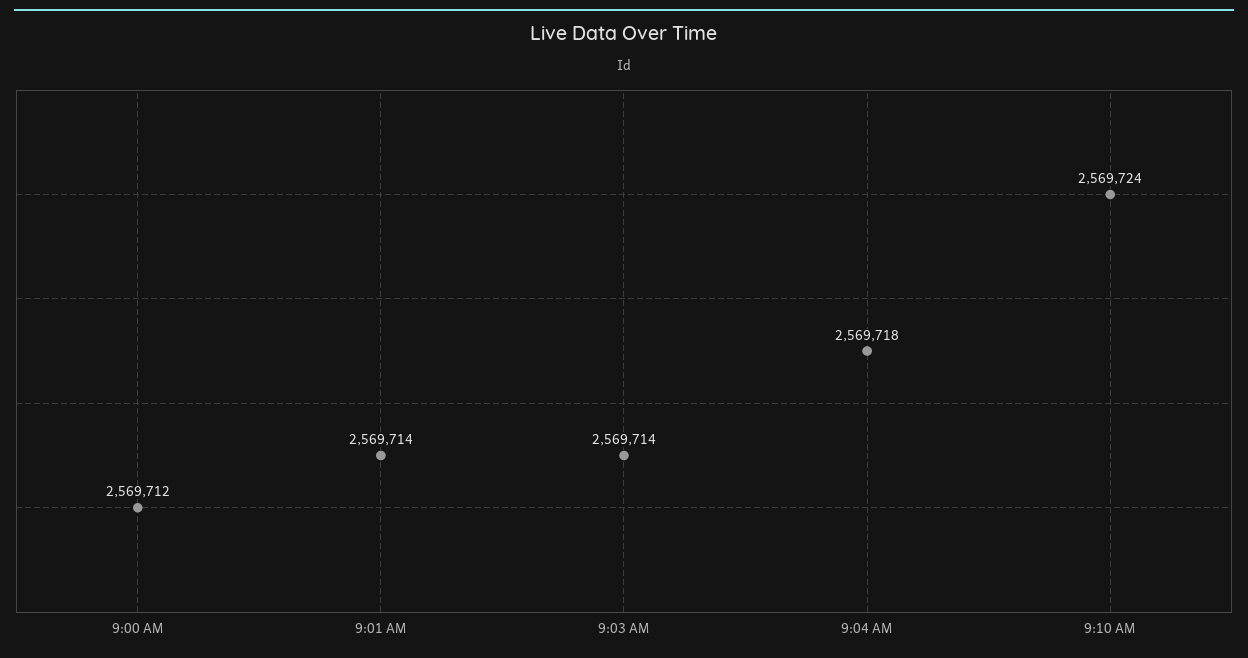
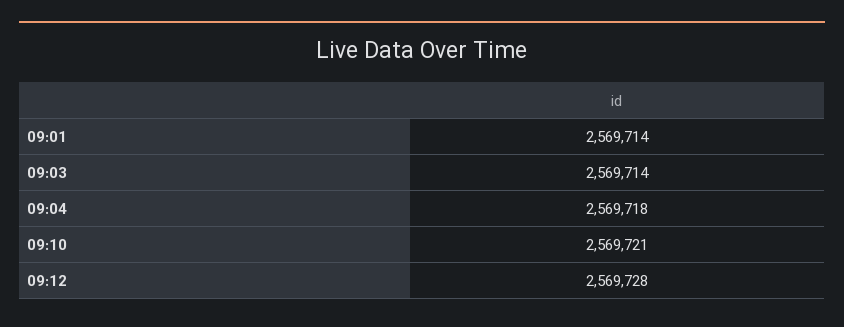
9:00 AM: 2569712 -> none
9:10 AM: 2569724 -> 2569721
09:12: none -> 2569728

